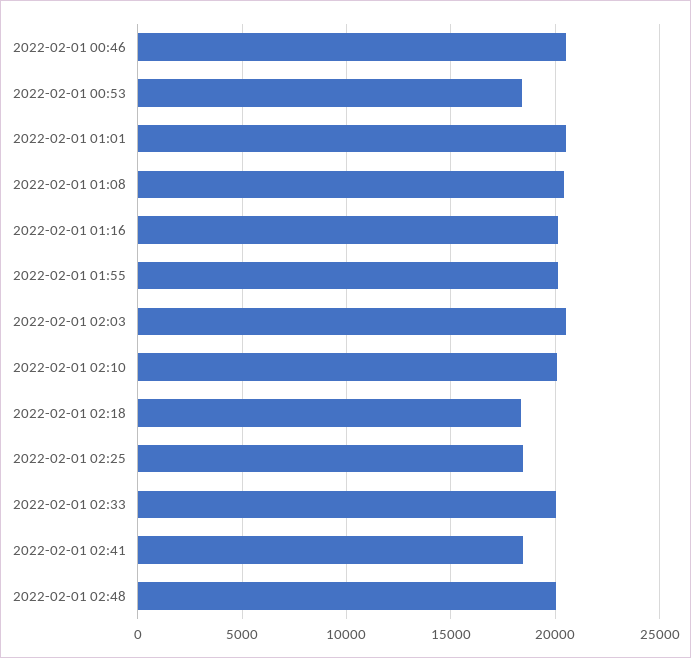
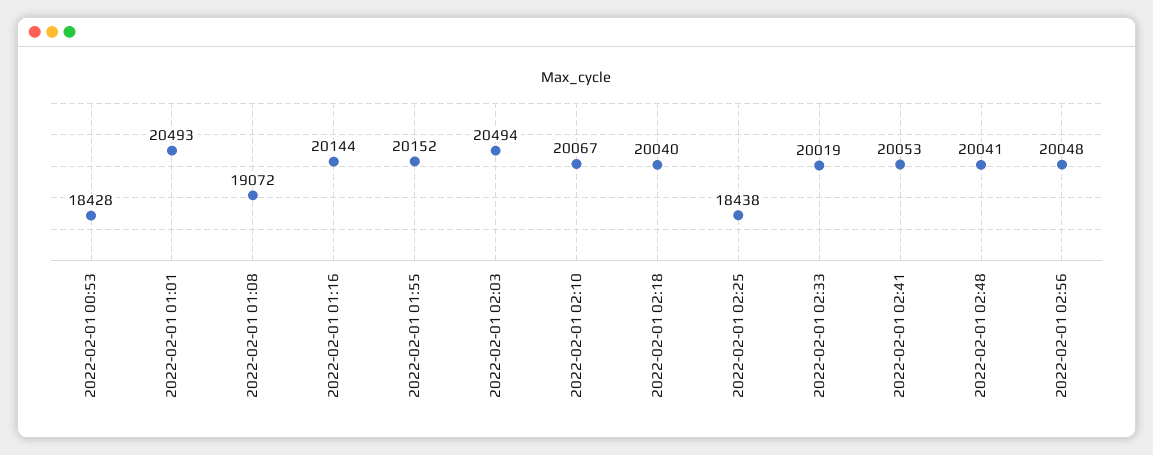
2022-02-01 00:46: 20500 -> none
2022-02-01 01:08: 20500 -> 19072
2022-02-01 02:18: 18500 -> 20040
2022-02-01 02:41: 18500 -> 20053
2022-02-01 02:56: none -> 20048

